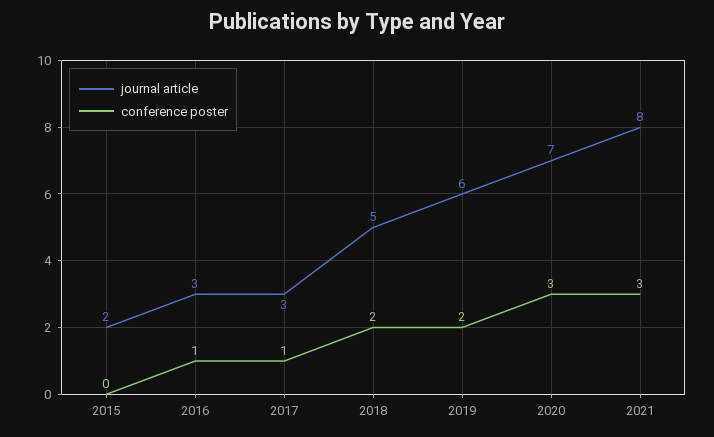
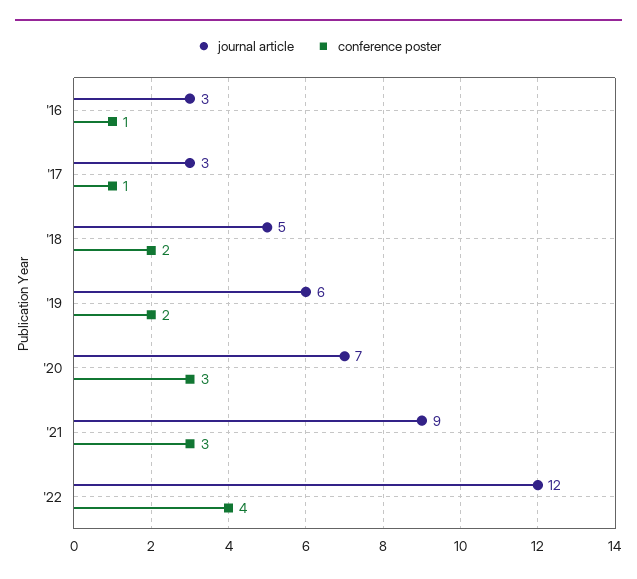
journal article, 2015: 2 -> none
conference poster, 2015: 0 -> none
journal article, 2021: 8 -> 9
journal article, '22: none -> 12
conference poster, '22: none -> 4

